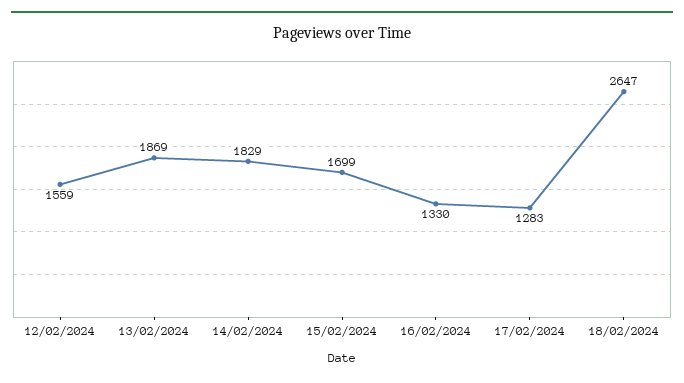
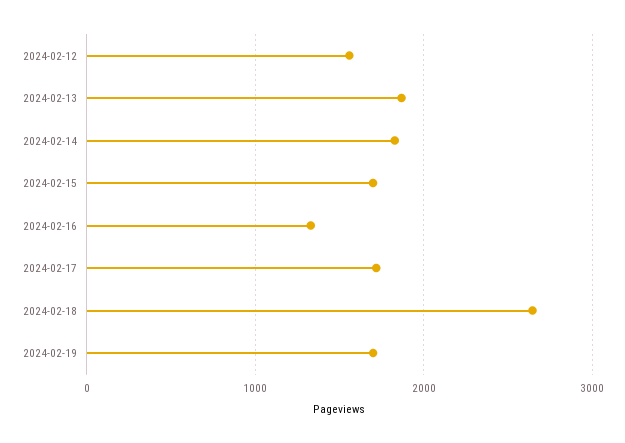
17/02/2024: 1283 -> 1700
2024-02-19: none -> 1700

